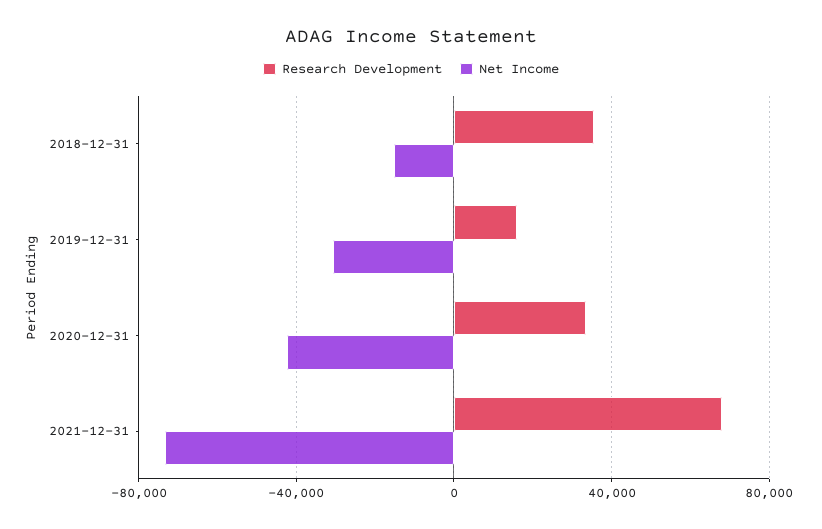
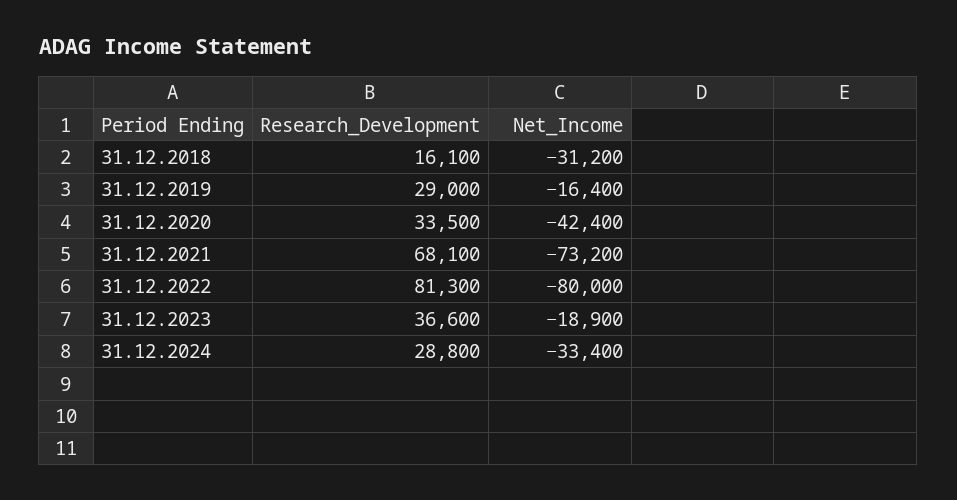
Research Development, 2018-12-31: 35000 -> 16100
Net Income, 2018-12-31: -15000 -> -31200
Research Development, 2019-12-31: 15000 -> 29000
Net Income, 2019-12-31: -30000 -> -16400
Research Development, 31.12.2022: none -> 81300
Net Income, 31.12.2022: none -> -80000
Research Development, 31.12.2023: none -> 36600
Net Income, 31.12.2023: none -> -18900
Research Development, 31.12.2024: none -> 28800
Net Income, 31.12.2024: none -> -33400

